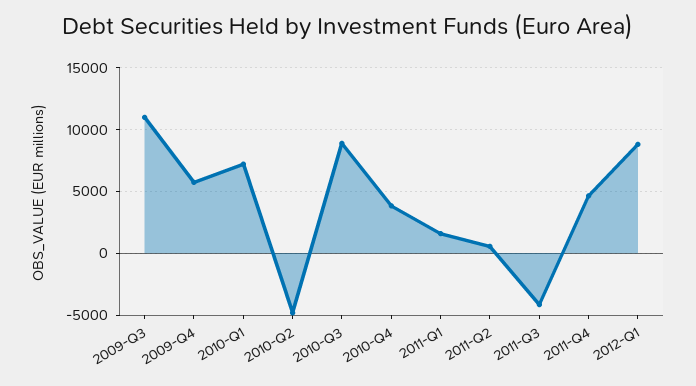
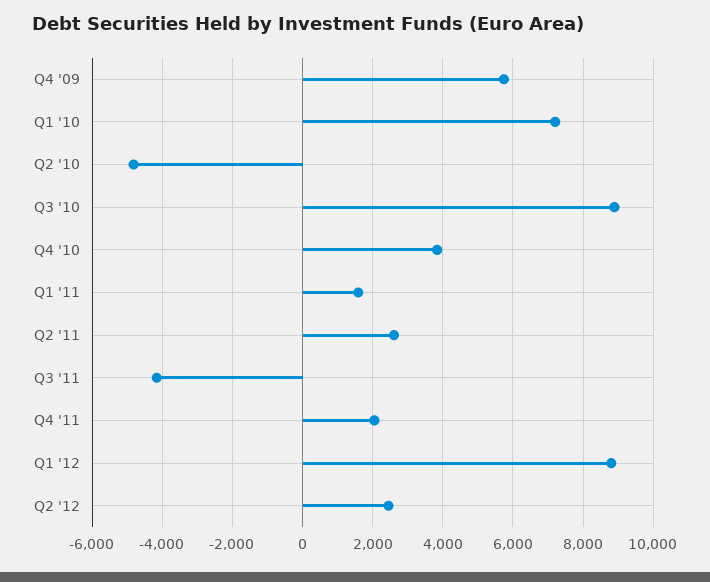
2009-Q3: 11000 -> none
2011-Q2: 500 -> 2600
2011-Q4: 4500 -> 2000
Q2 '12: none -> 2400

